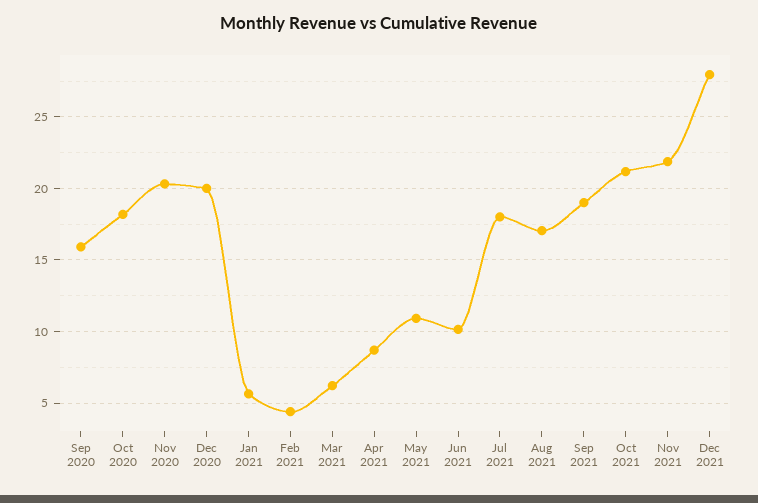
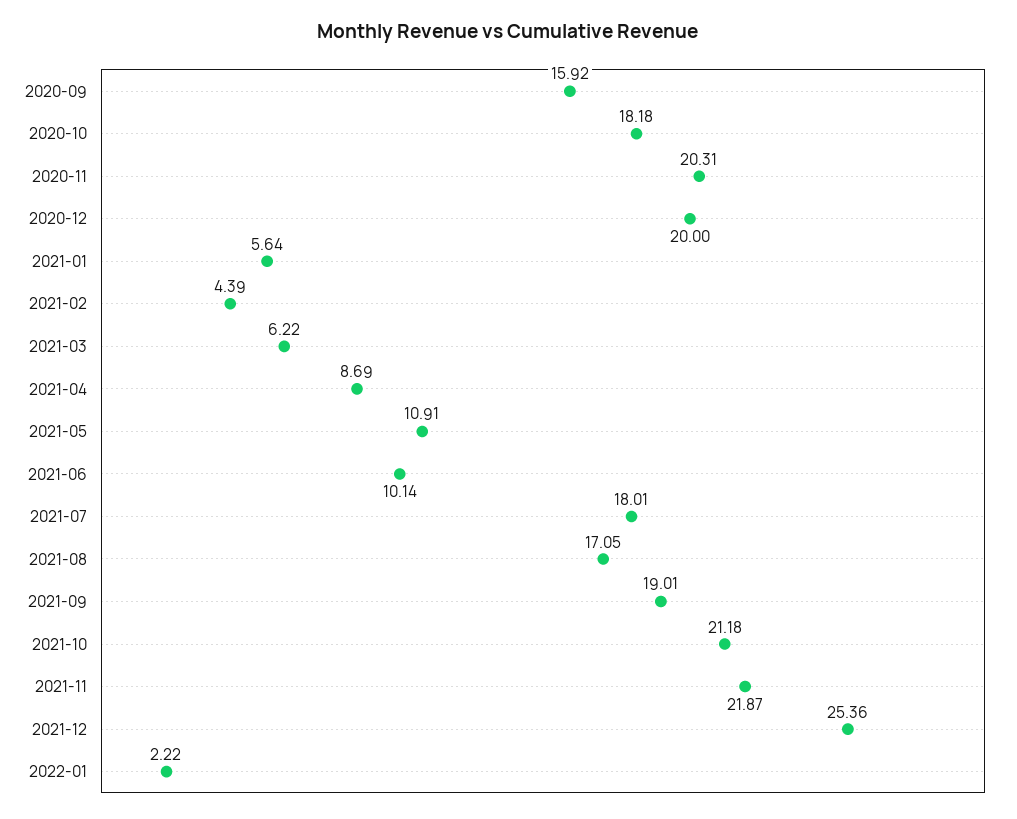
Dec 2021: 28 -> 25.36
2022-01: none -> 2.22

